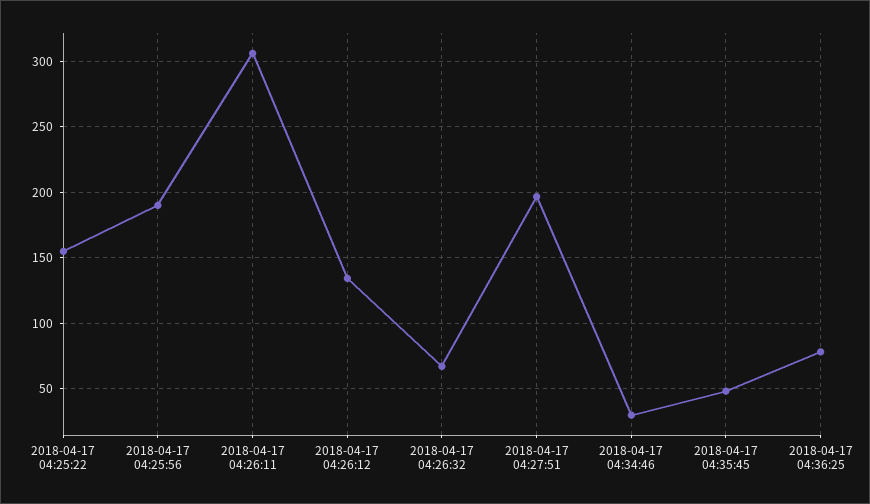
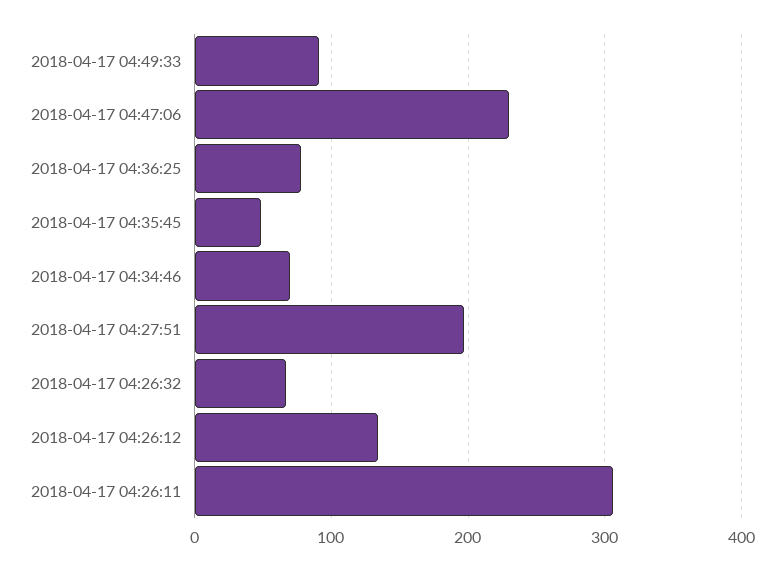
2018-04-17 04:25:22: 155 -> none
2018-04-17 04:25:56: 190 -> none
2018-04-17 04:34:46: 30 -> 70
2018-04-17 04:49:33: none -> 90
2018-04-17 04:47:06: none -> 230

